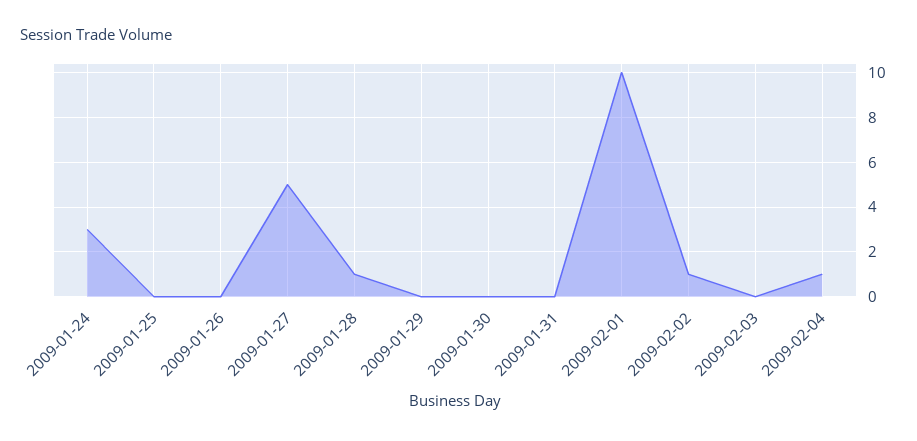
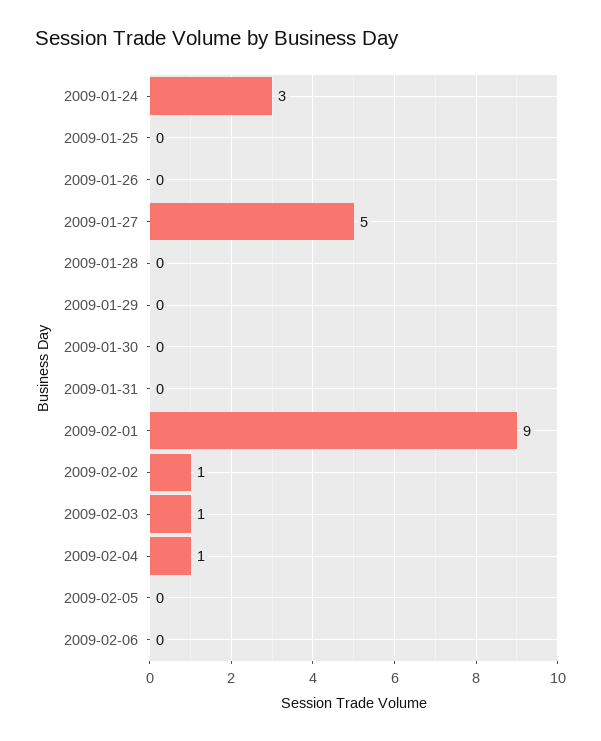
2009-01-28: 1 -> 0
2009-02-01: 10 -> 9
2009-02-03: 0 -> 1
2009-02-05: none -> 0
2009-02-06: none -> 0

